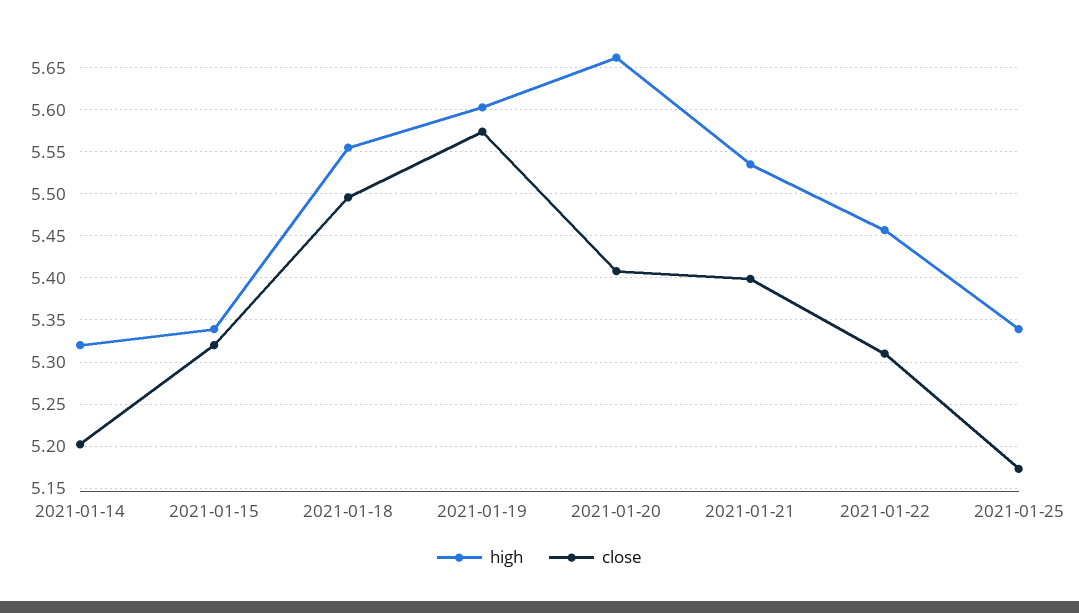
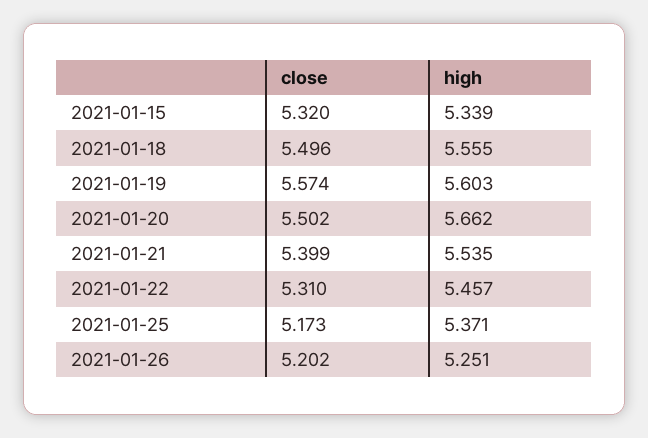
high, 2021-01-14: 5.32 -> none
close, 2021-01-14: 5.2 -> none
close, 2021-01-20: 5.41 -> 5.502
high, 2021-01-25: 5.34 -> 5.371
close, 2021-01-26: none -> 5.202
high, 2021-01-26: none -> 5.251

